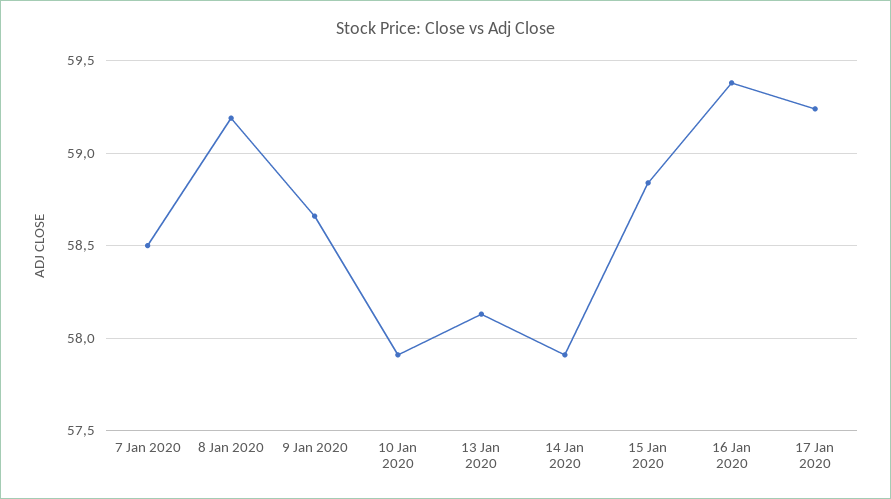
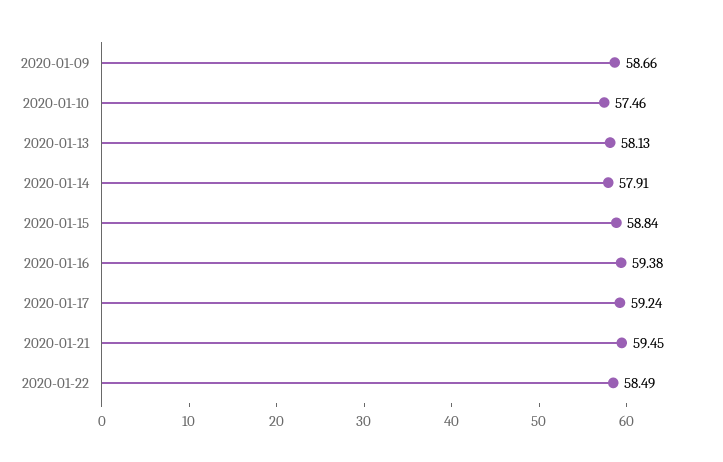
7 Jan 2020: 58.5 -> none
8 Jan 2020: 59.2 -> none
10 Jan 2020: 57.9 -> 57.46
2020-01-21: none -> 59.45
2020-01-22: none -> 58.49

